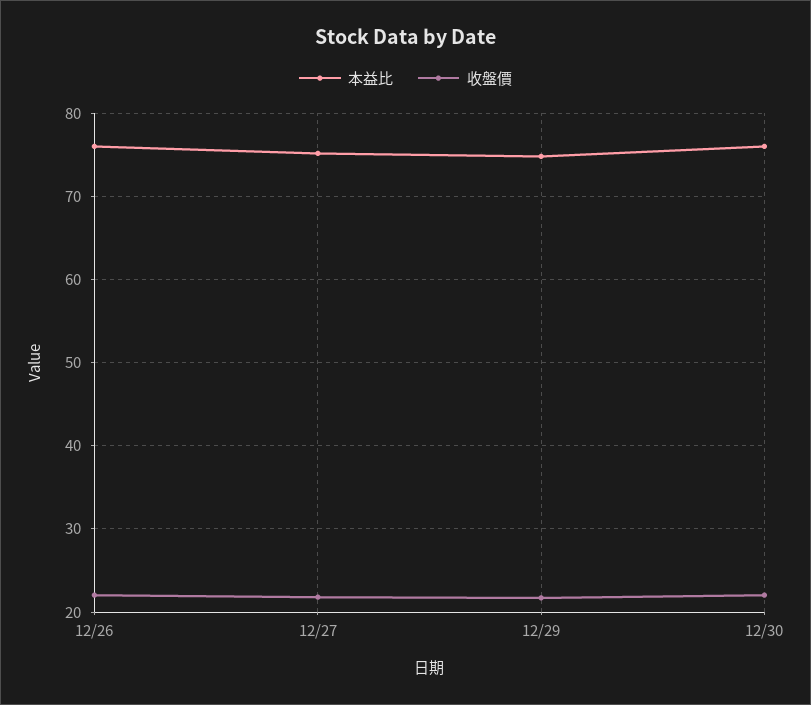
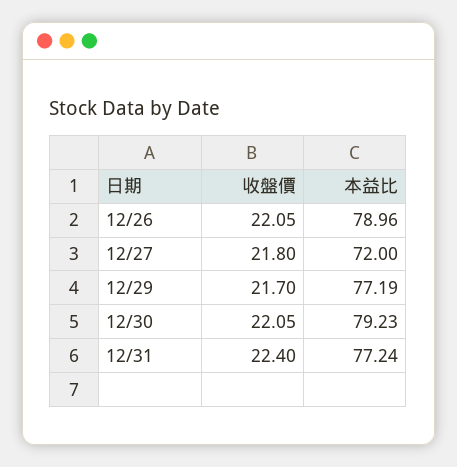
本益比, 12/26: 76 -> 78.96
本益比, 12/27: 75 -> 72
本益比, 12/29: 75 -> 77.19
本益比, 12/30: 76 -> 79.23
收盤價, 12/31: none -> 22.4
本益比, 12/31: none -> 77.24

